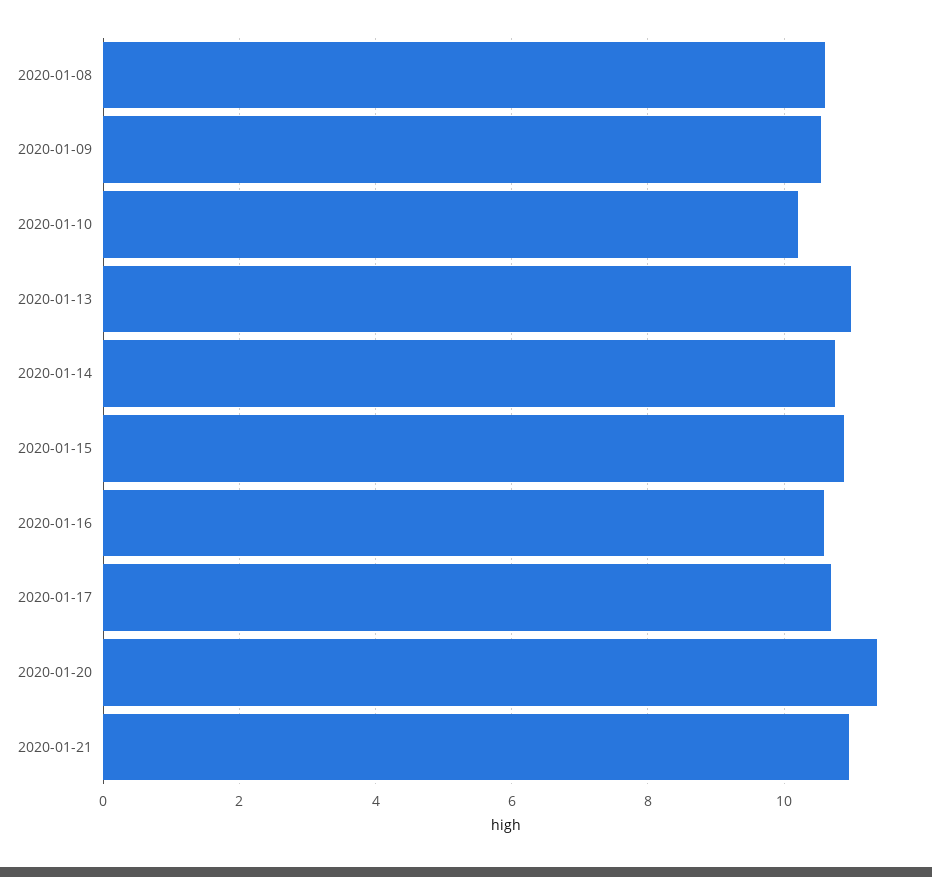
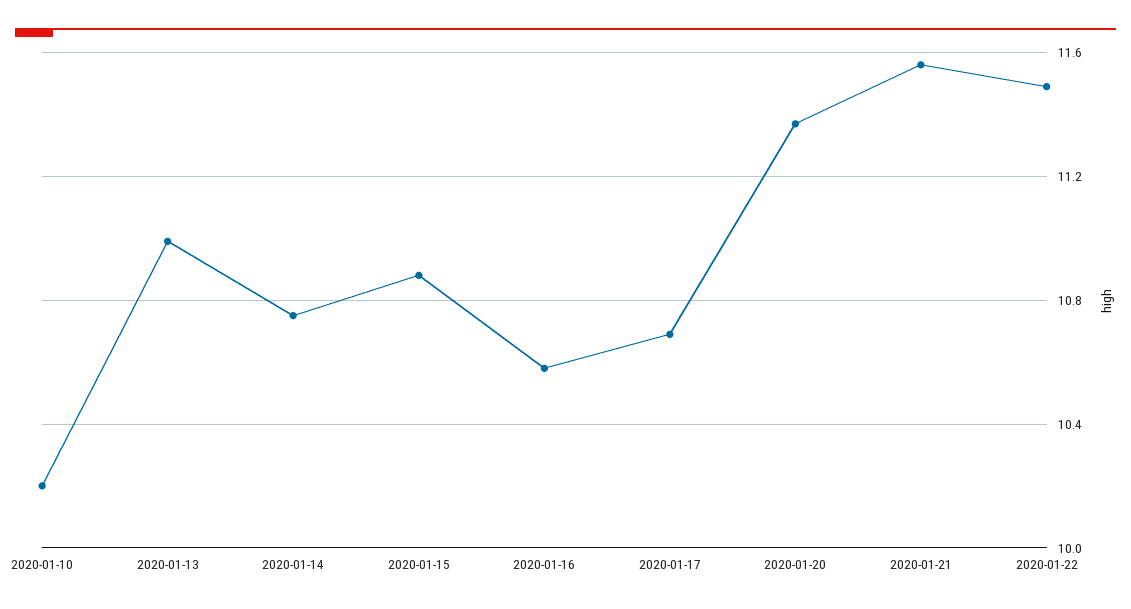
2020-01-08: 10.6 -> none
2020-01-09: 10.6 -> none
2020-01-21: 11 -> 11.55
2020-01-22: none -> 11.5

